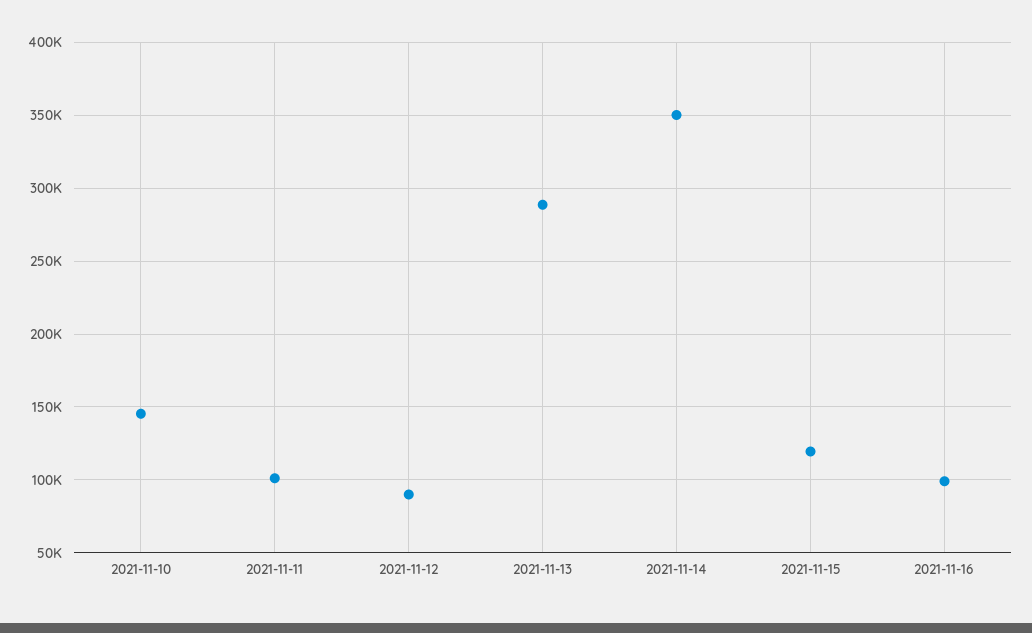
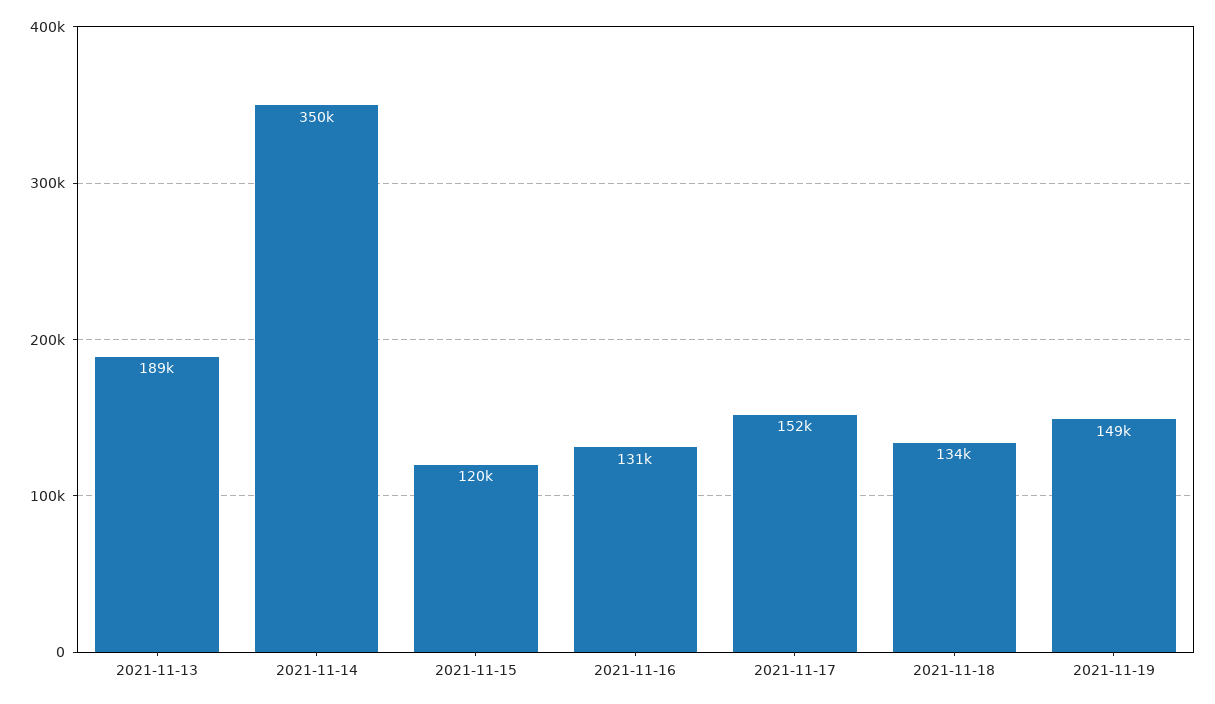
2021-11-10: 145000 -> none
2021-11-11: 100000 -> none
2021-11-12: 90000 -> none
2021-11-13: 290000 -> 189000
2021-11-16: 100000 -> 131000
2021-11-17: none -> 152000
2021-11-18: none -> 134000
2021-11-19: none -> 149000

